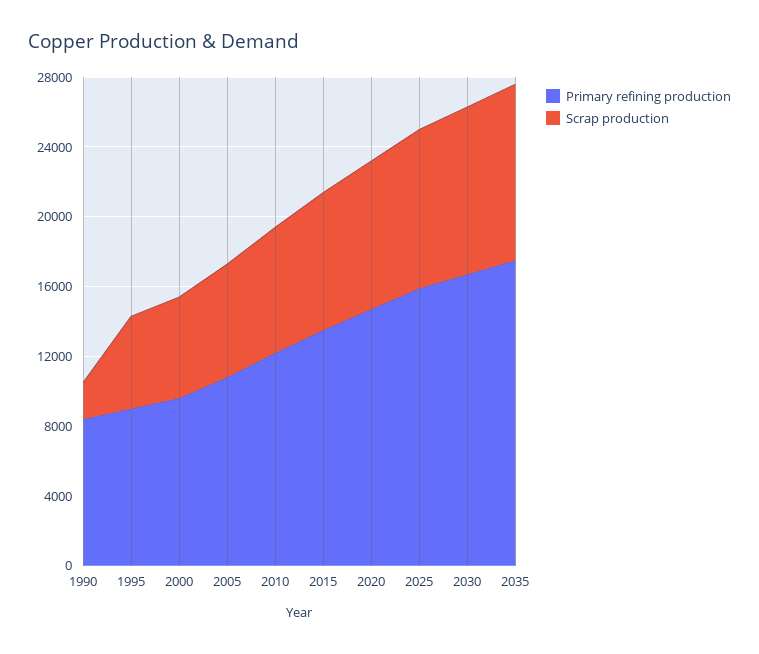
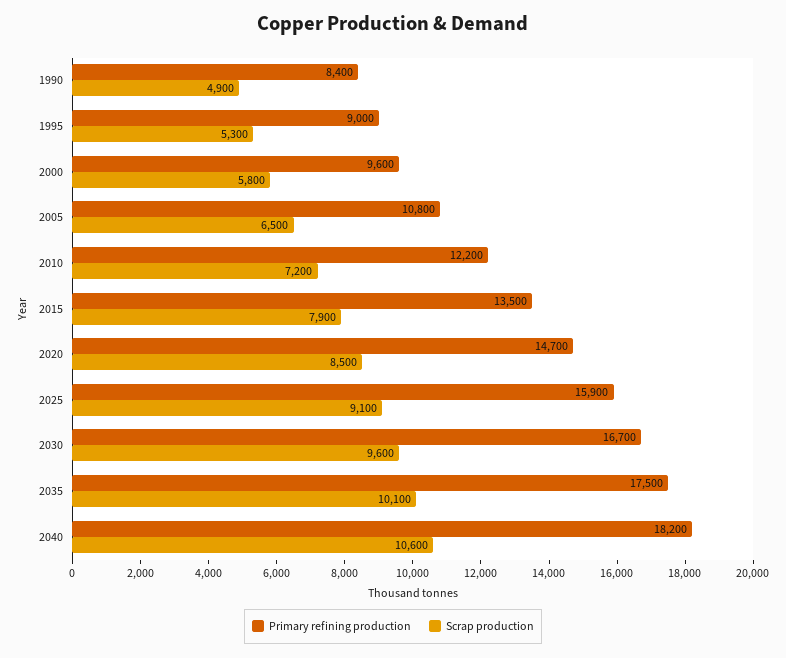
Scrap production, 1990: 2000 -> 4900
Primary refining production, 2040: none -> 18200
Scrap production, 2040: none -> 10600

